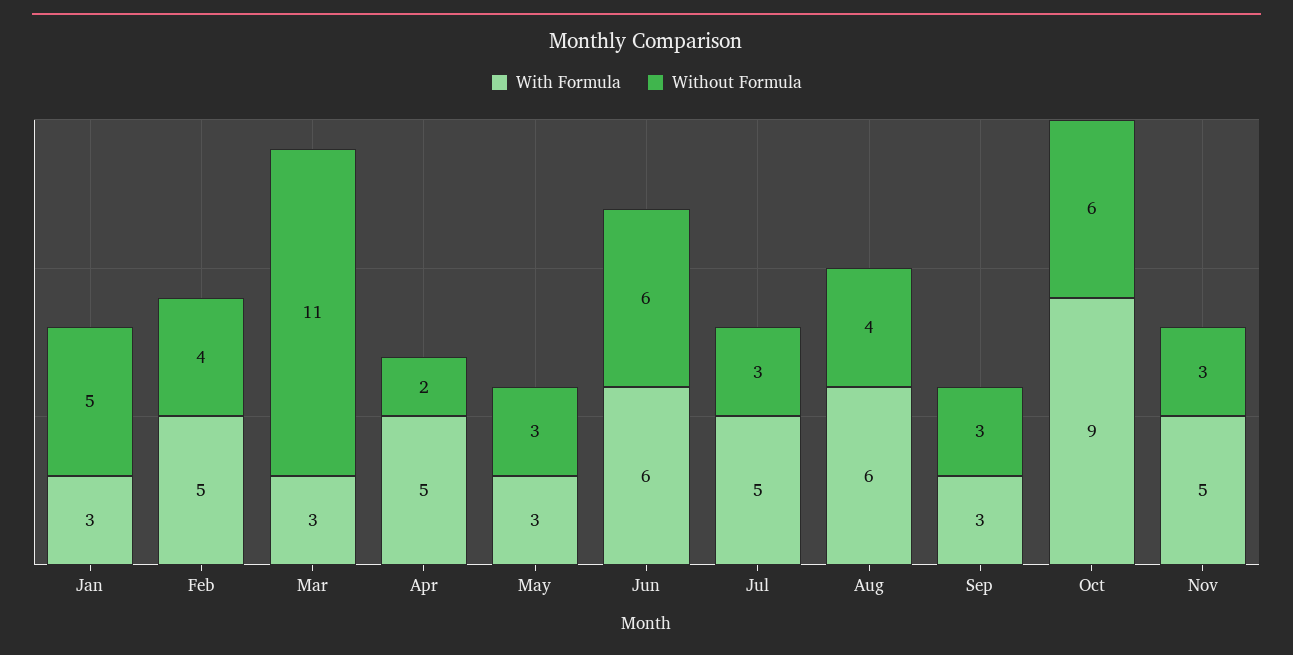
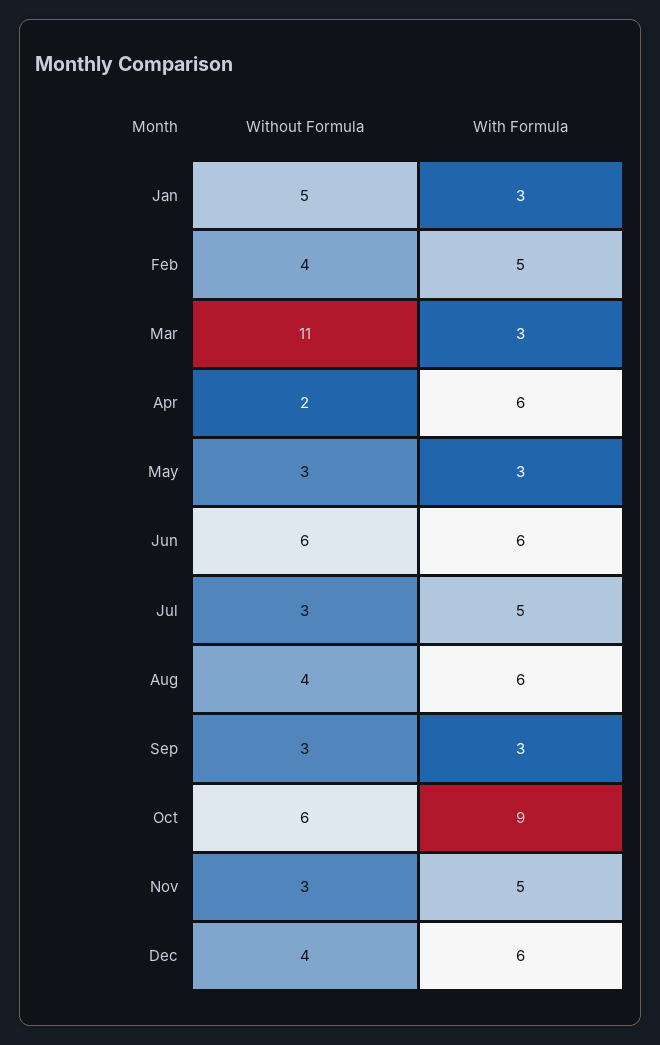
With Formula, Apr: 5 -> 6
Without Formula, Dec: none -> 4
With Formula, Dec: none -> 6

